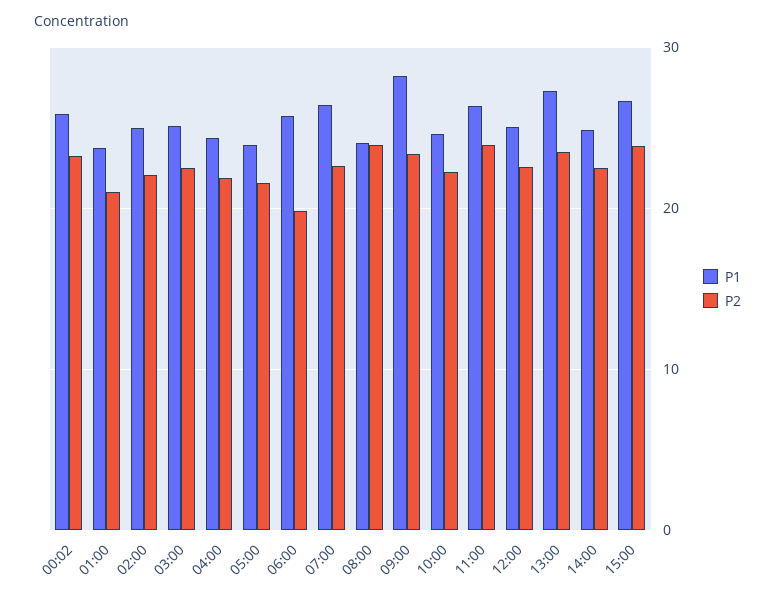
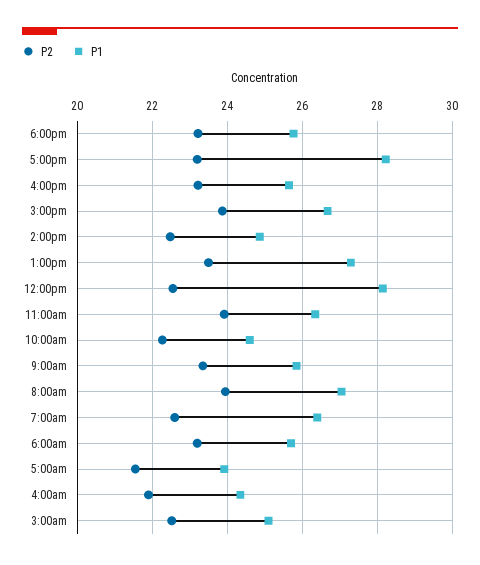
P1, 00:02: 26 -> none
P2, 00:02: 23 -> none
P1, 01:00: 24 -> none
P2, 01:00: 21 -> none
P1, 02:00: 25 -> none
P2, 02:00: 22 -> none
P2, 06:00: 20 -> 23.2
P1, 08:00: 24 -> 27
P1, 09:00: 28 -> 25.8
P1, 12:00: 25 -> 28.2
P2, 6:00pm: none -> 23.2
P1, 6:00pm: none -> 25.8
P2, 5:00pm: none -> 23.2
P1, 5:00pm: none -> 28.2
P2, 4:00pm: none -> 23.2
P1, 4:00pm: none -> 25.6

